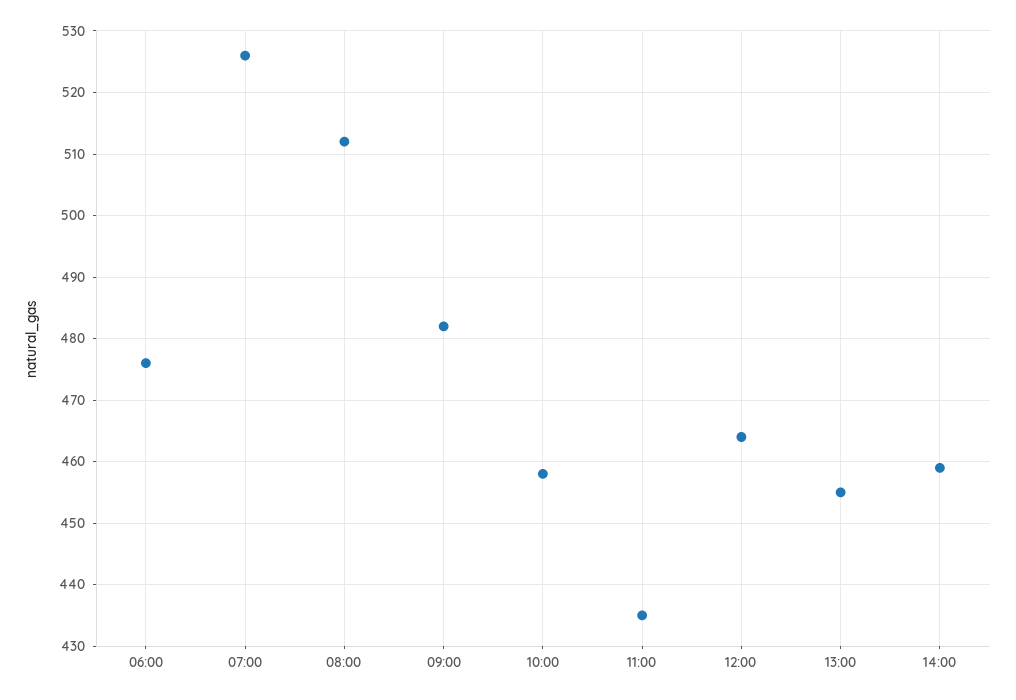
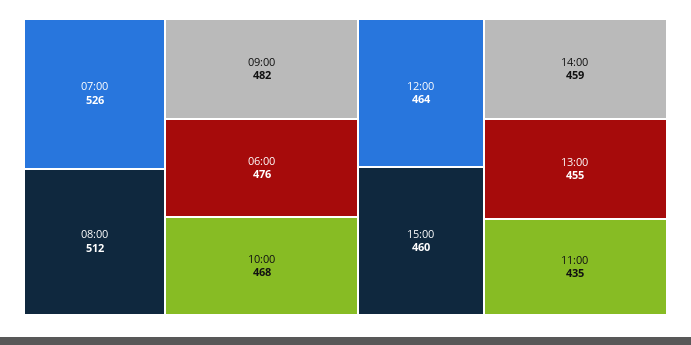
10:00: 458 -> 468
15:00: none -> 460

